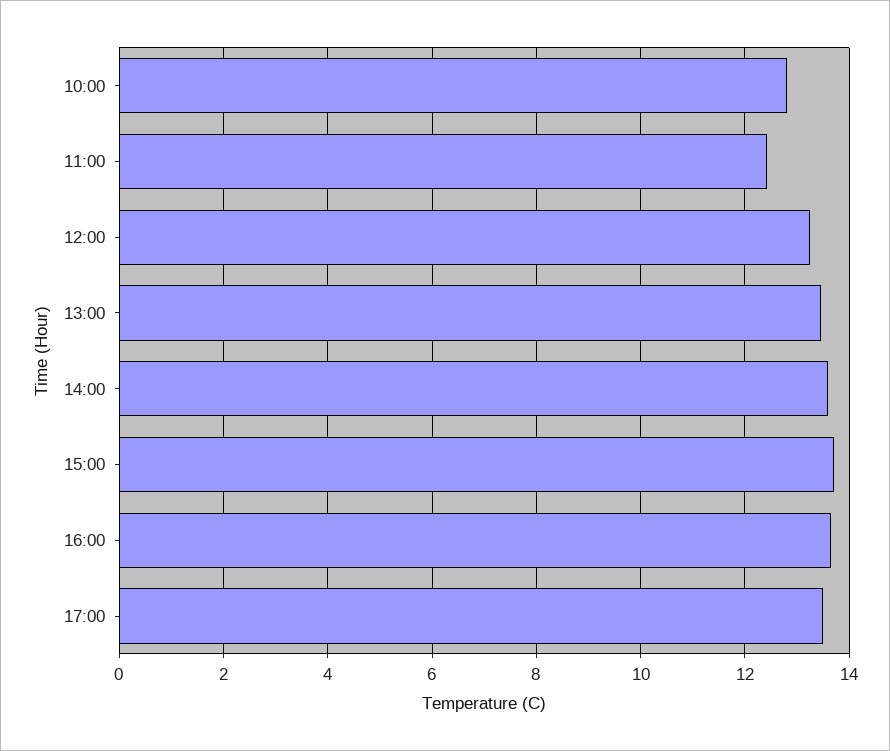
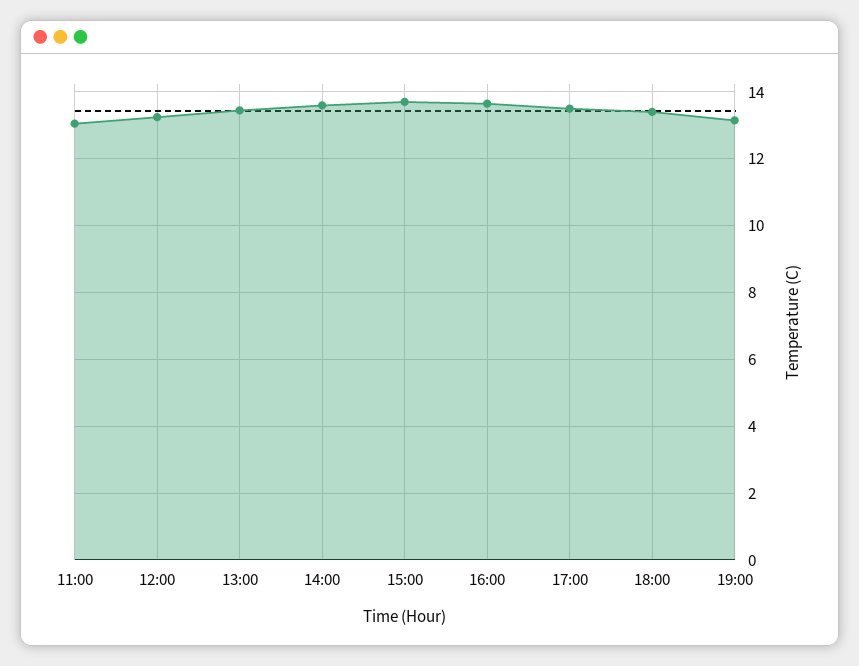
10:00: 12.8 -> none
11:00: 12.4 -> 13
18:00: none -> 13.4
19:00: none -> 13.2

